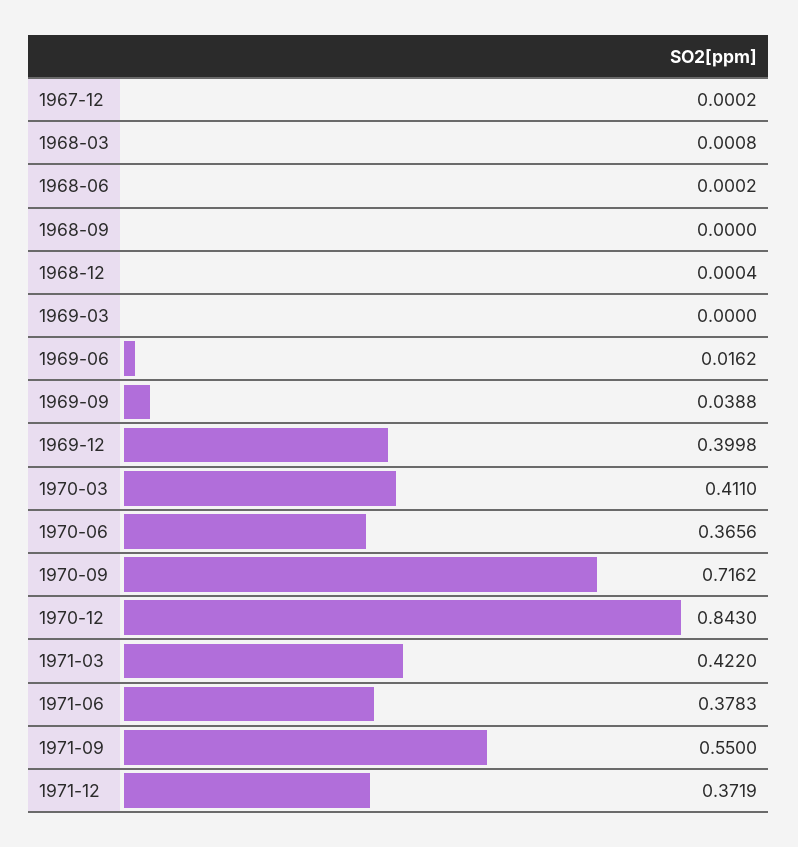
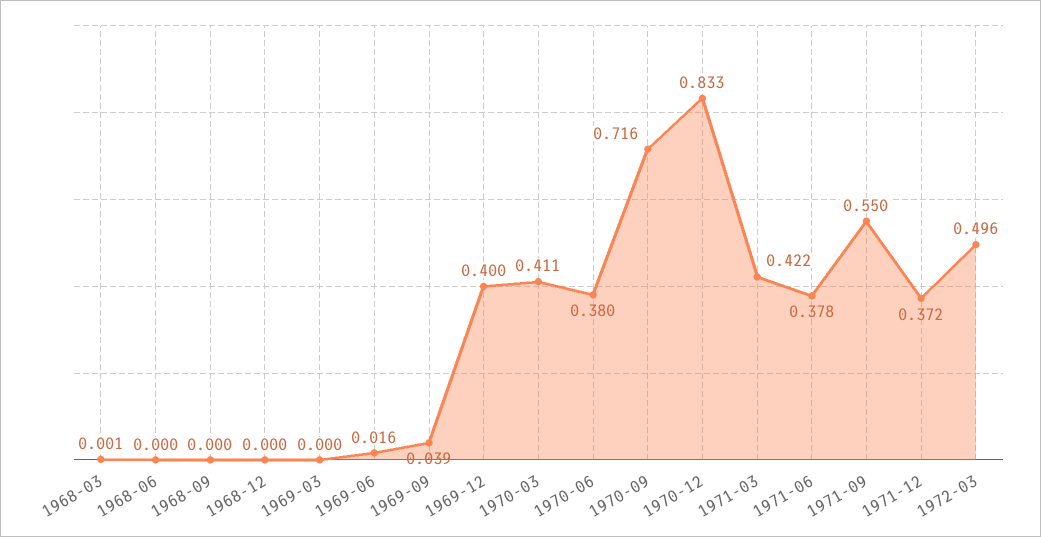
1967-12: 0.0002 -> none
1970-06: 0.3656 -> 0.38
1970-12: 0.843 -> 0.833
1972-03: none -> 0.496

